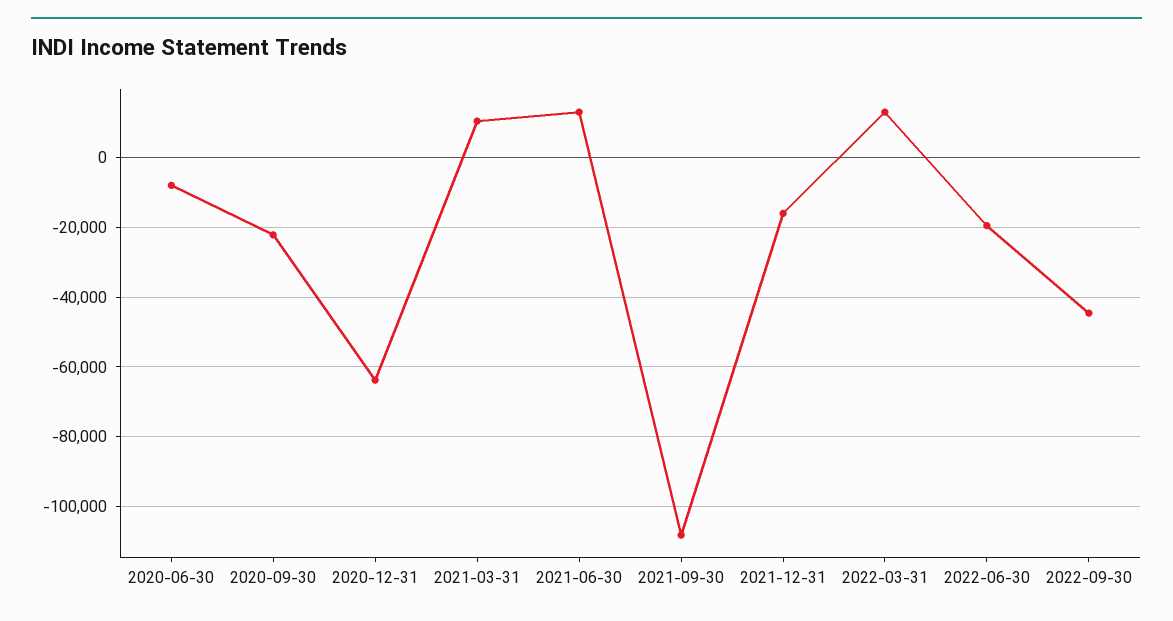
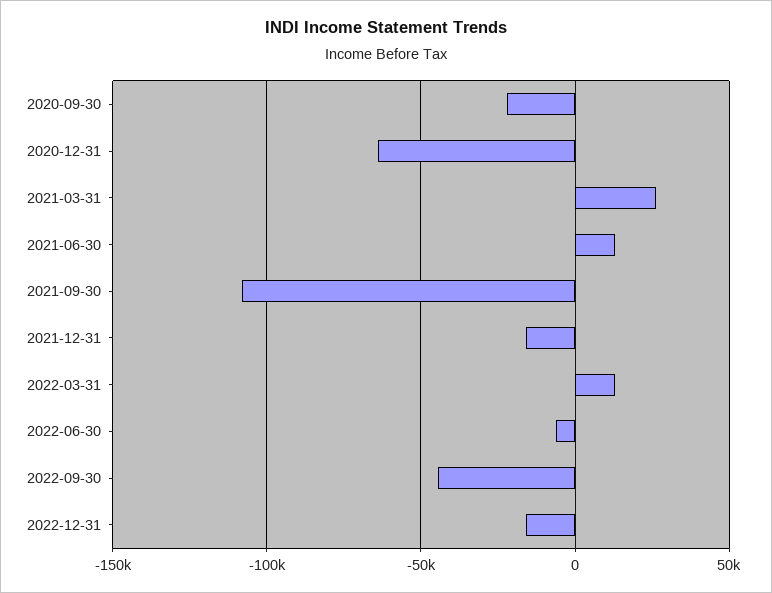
2020-06-30: -8000 -> none
2021-03-31: 10000 -> 25000
2022-06-30: -20000 -> -5000
2022-12-31: none -> -15000

